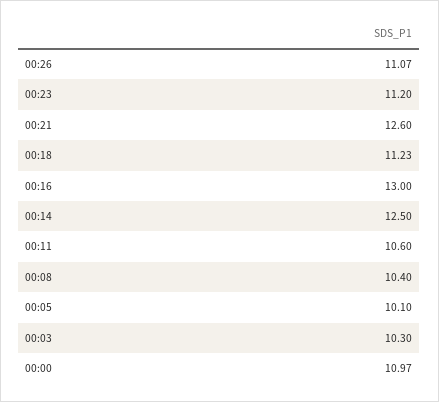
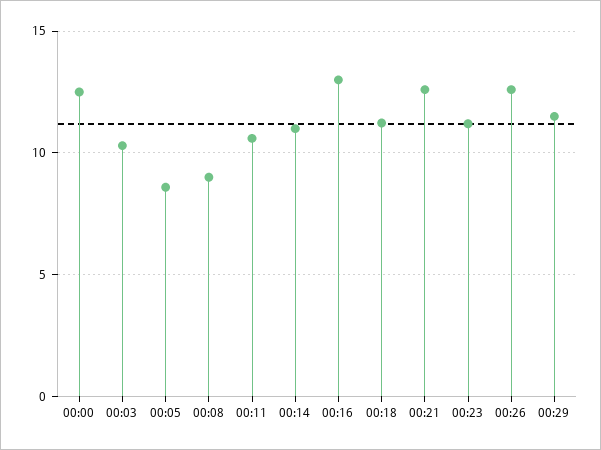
00:26: 11.07 -> 12.5
00:14: 12.5 -> 11
00:08: 10.4 -> 9
00:05: 10.1 -> 8.5
00:00: 10.97 -> 12.5
00:29: none -> 11.5

